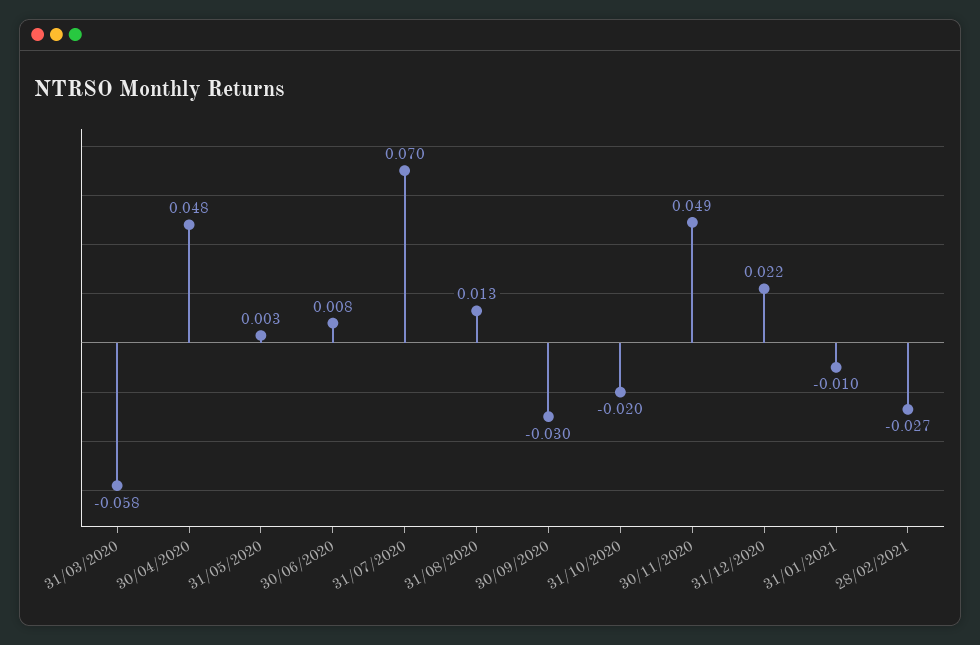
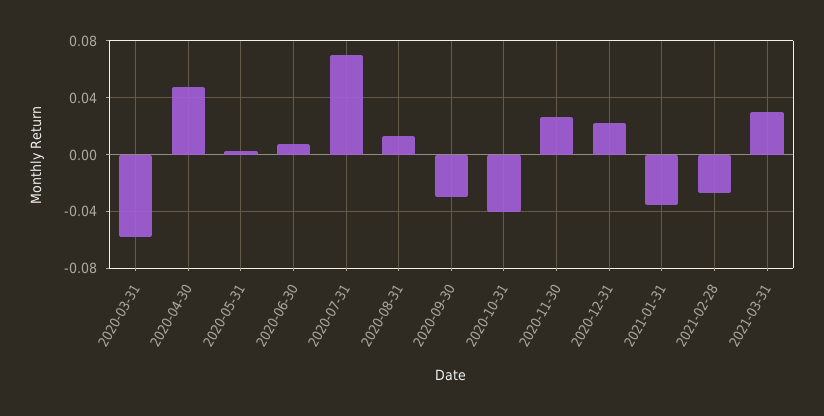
31/10/2020: -0.02 -> -0.04
30/11/2020: 0.049 -> 0.025
31/01/2021: -0.01 -> -0.035
2021-03-31: none -> 0.03

